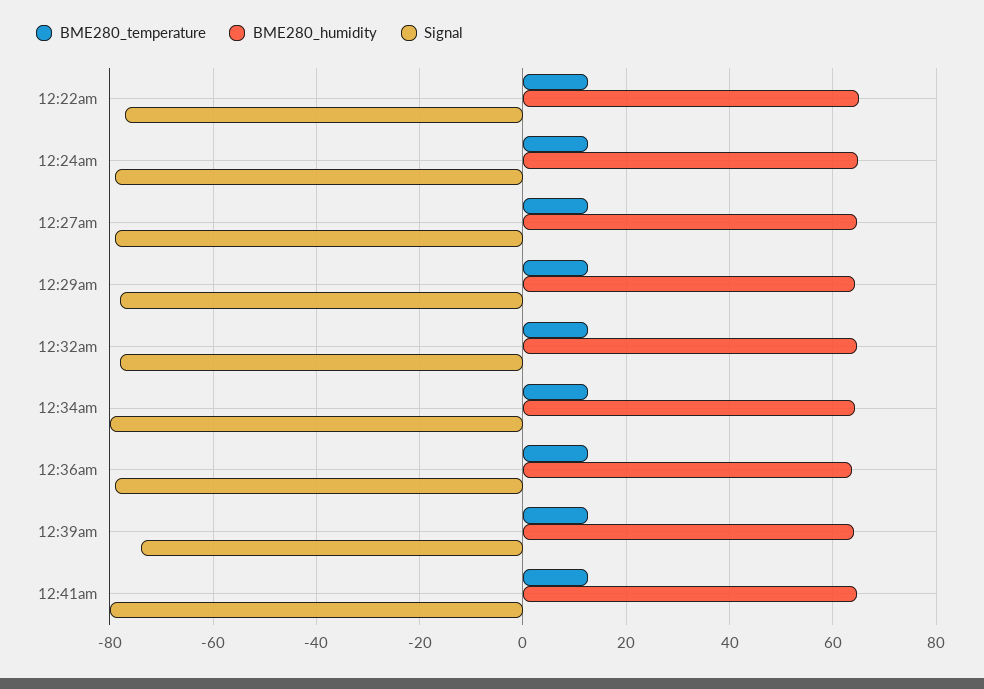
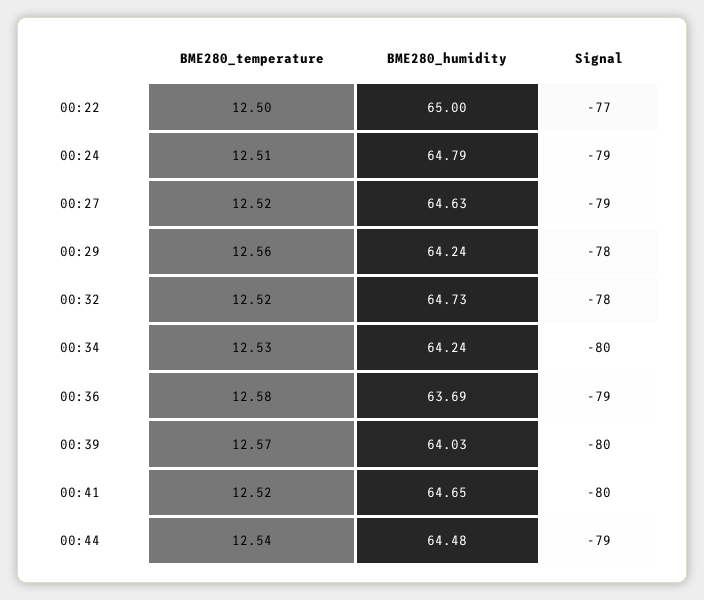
Signal, 12:39am: -74 -> -80
BME280_temperature, 00:44: none -> 12.54
BME280_humidity, 00:44: none -> 64.48
Signal, 00:44: none -> -79

